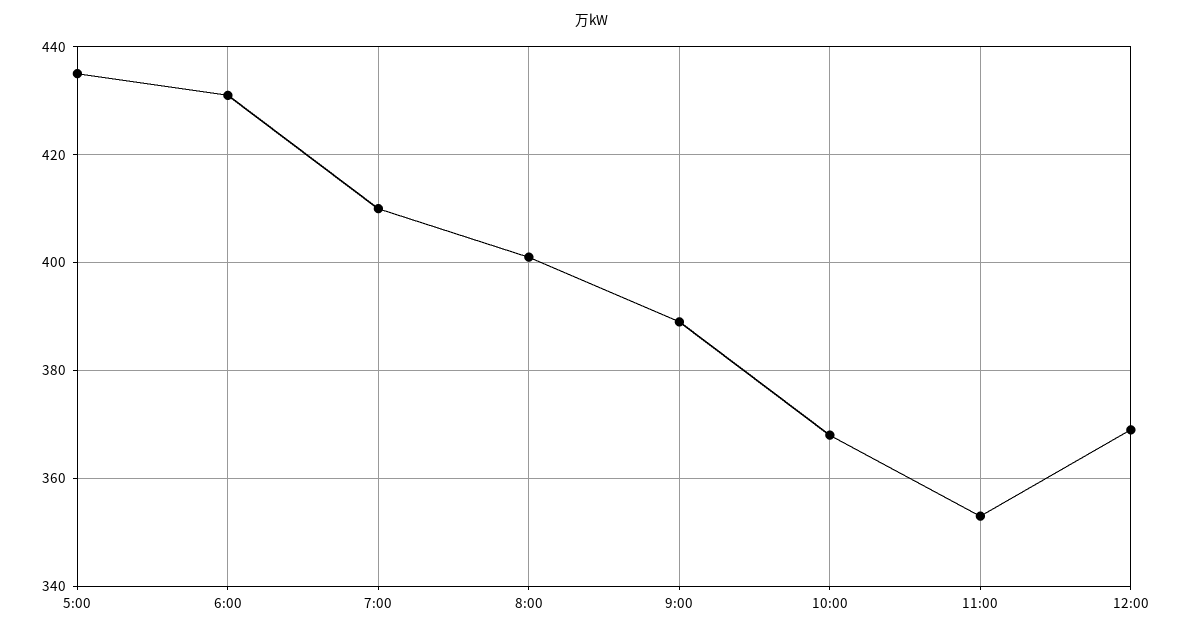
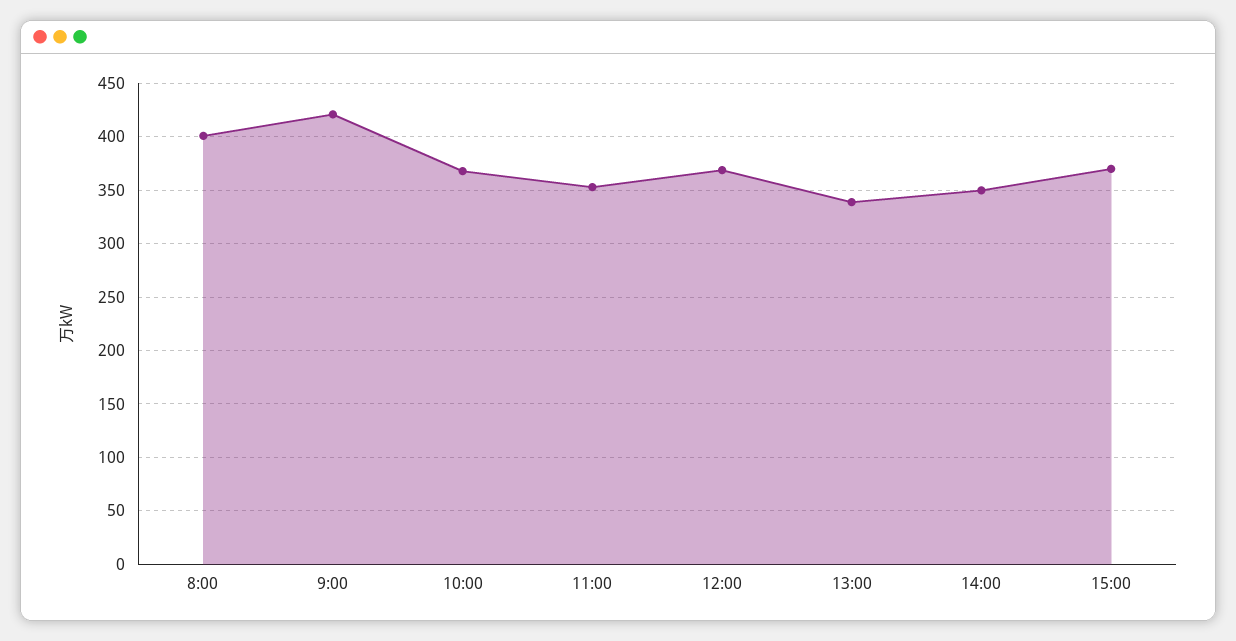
5:00: 435 -> none
6:00: 430 -> none
7:00: 410 -> none
9:00: 390 -> 420
13:00: none -> 340
14:00: none -> 350
15:00: none -> 370

